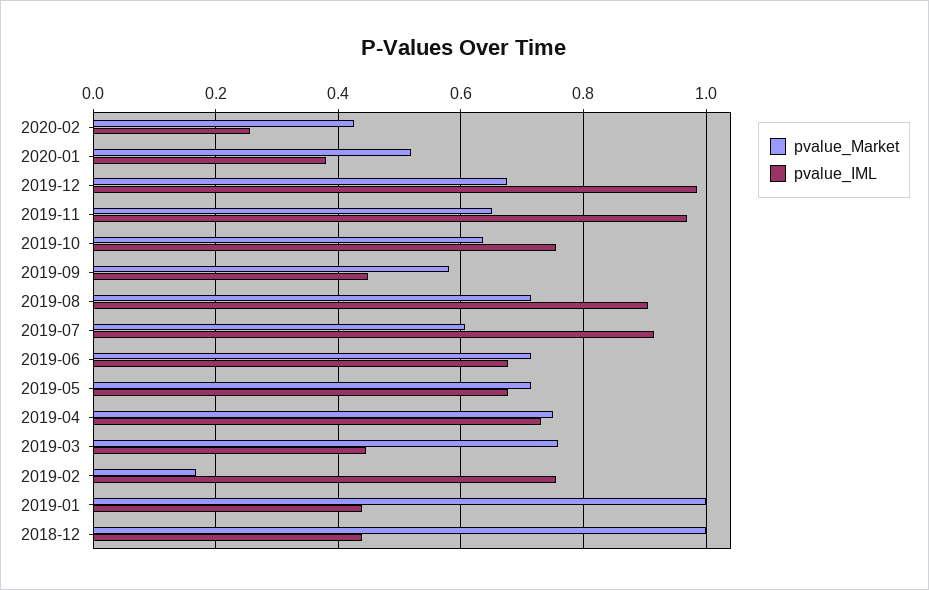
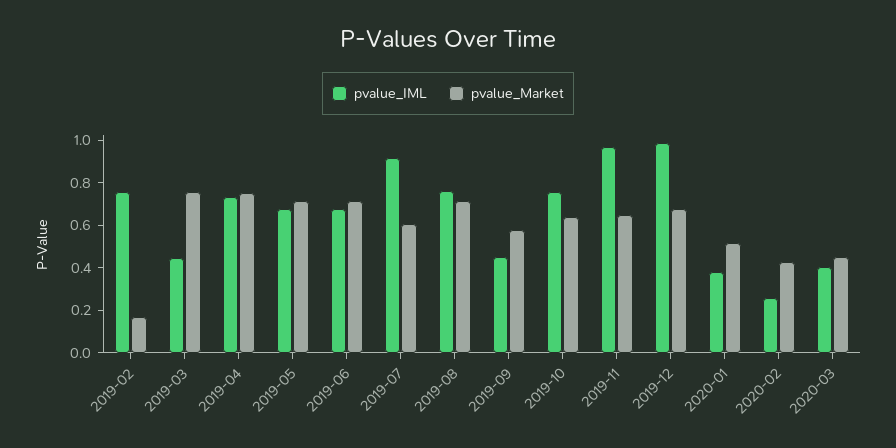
pvalue_IML, 2019-08: 0.9 -> 0.75
pvalue_Market, 2019-01: 1 -> none
pvalue_IML, 2019-01: 0.44 -> none
pvalue_Market, 2018-12: 1 -> none
pvalue_IML, 2018-12: 0.44 -> none
pvalue_IML, 2020-03: none -> 0.4
pvalue_Market, 2020-03: none -> 0.45

